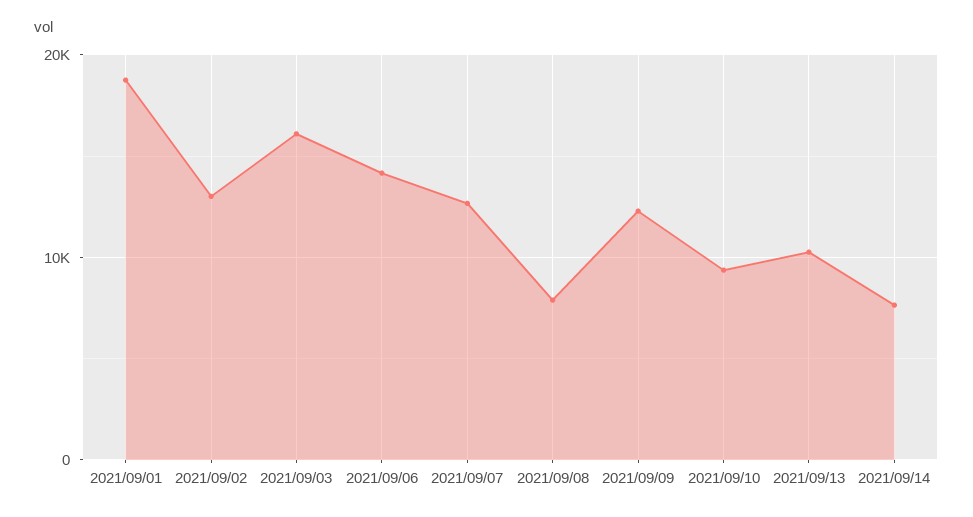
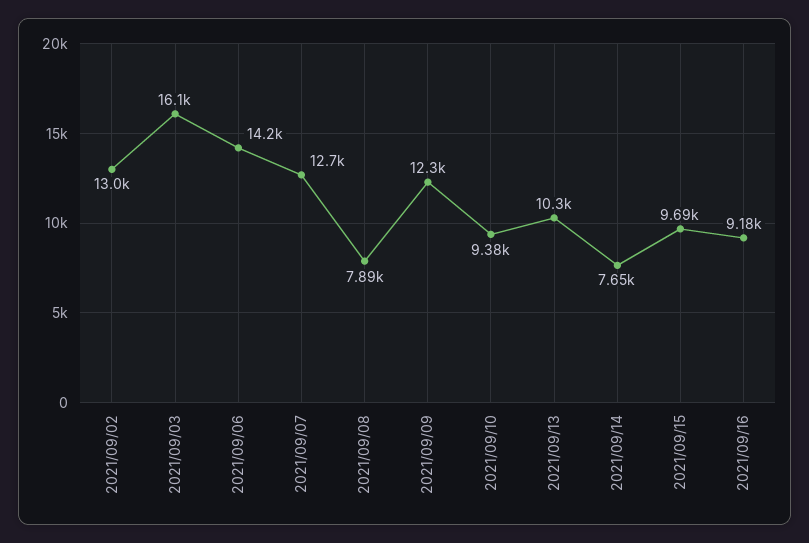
2021/09/01: 19000 -> none
2021/09/15: none -> 9690
2021/09/16: none -> 9180

